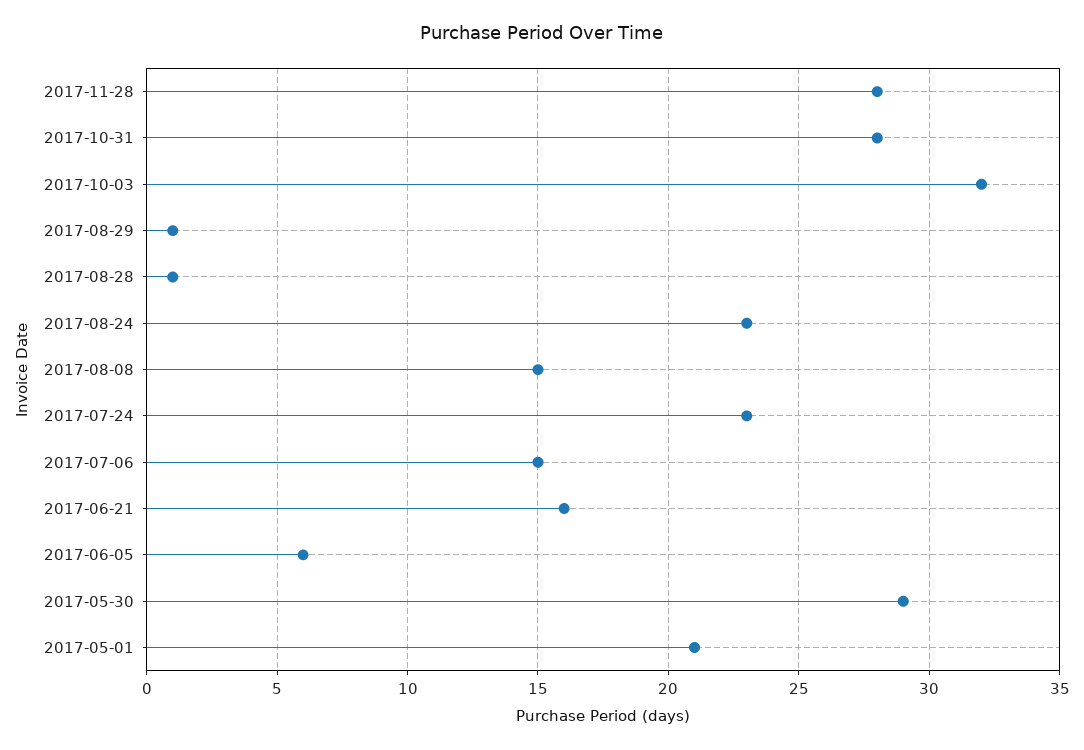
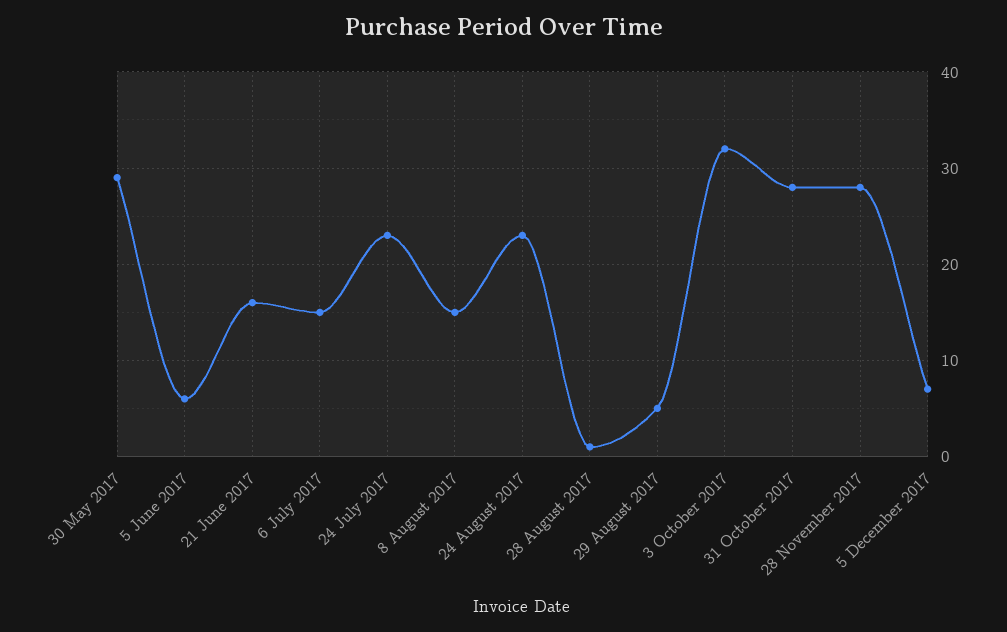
2017-08-29: 1 -> 5
2017-05-01: 21 -> none
5 December 2017: none -> 7

